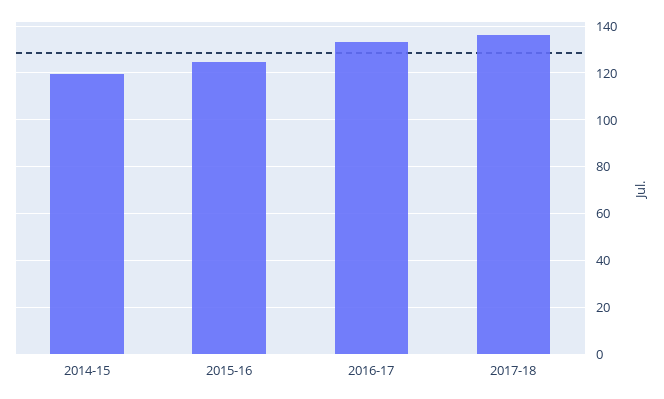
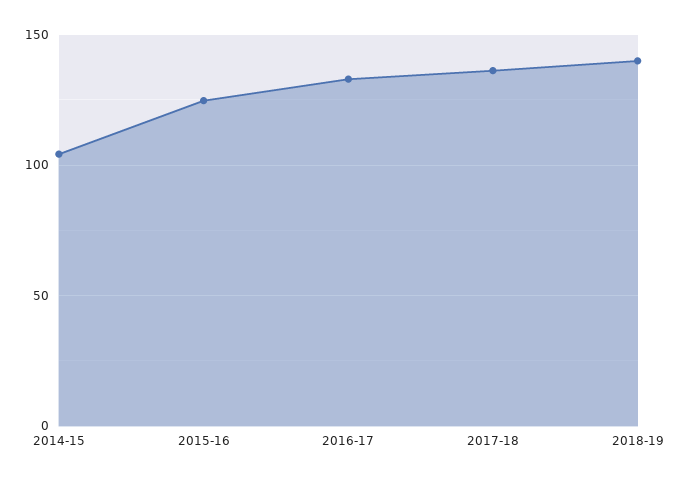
2014-15: 120 -> 105
2018-19: none -> 140

